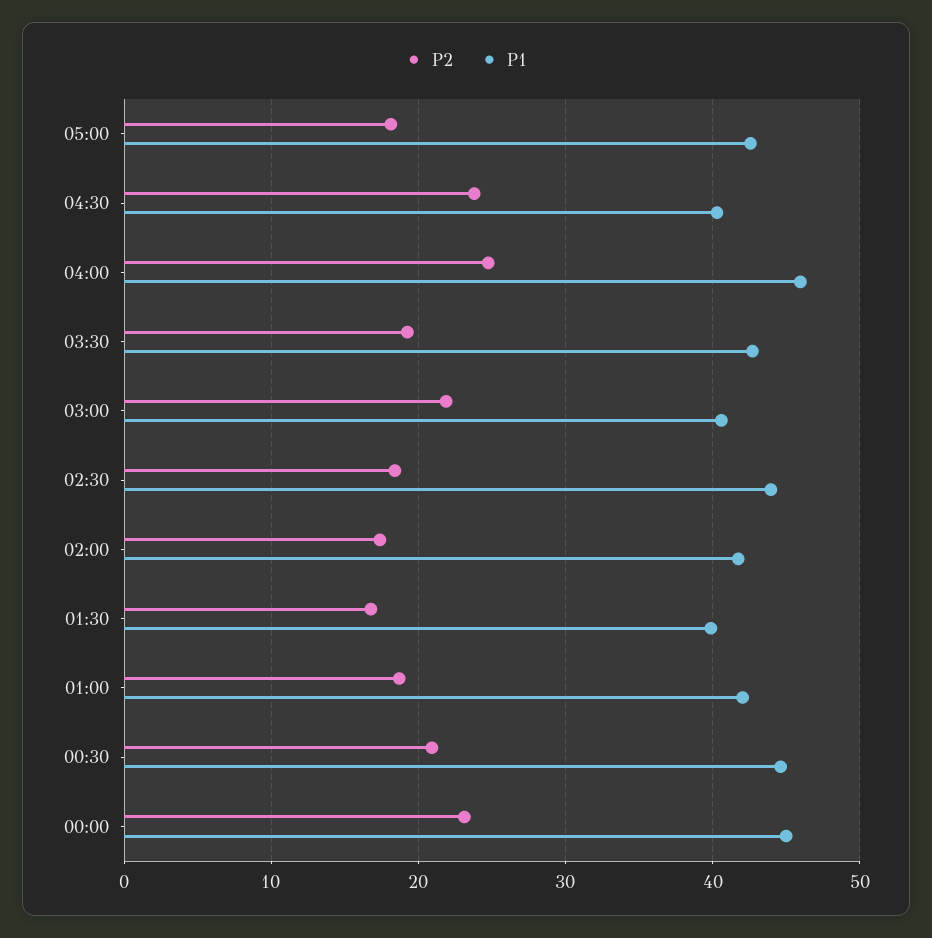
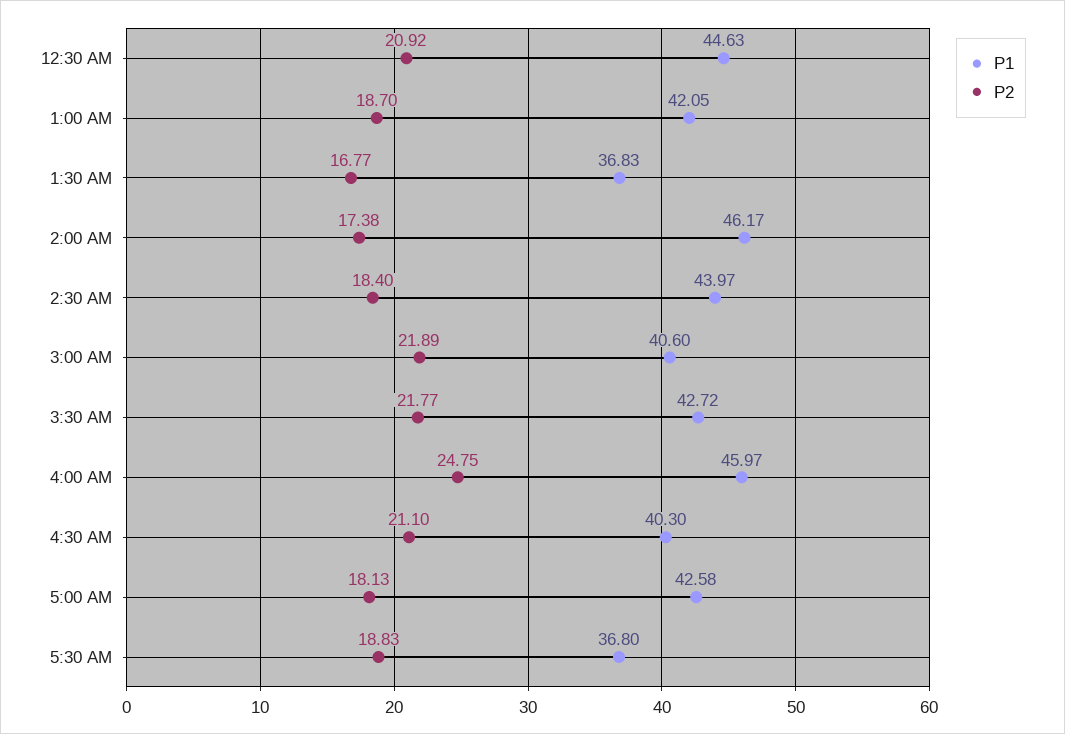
P2, 04:30: 24 -> 21.1
P2, 03:30: 19 -> 21.77
P1, 02:00: 42 -> 46.17
P1, 01:30: 40 -> 36.83
P2, 00:00: 23 -> none
P1, 00:00: 45 -> none
P1, 5:30 AM: none -> 36.8
P2, 5:30 AM: none -> 18.83

